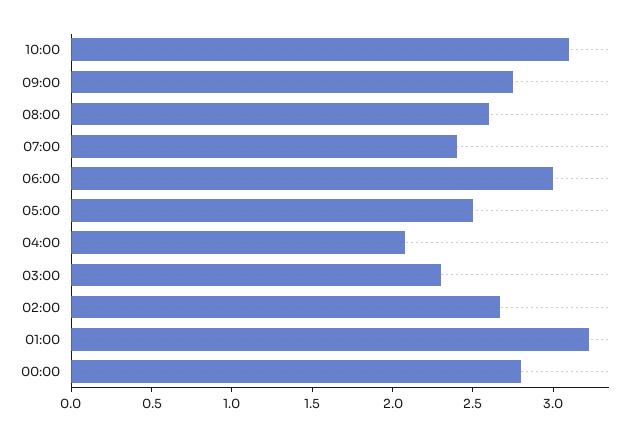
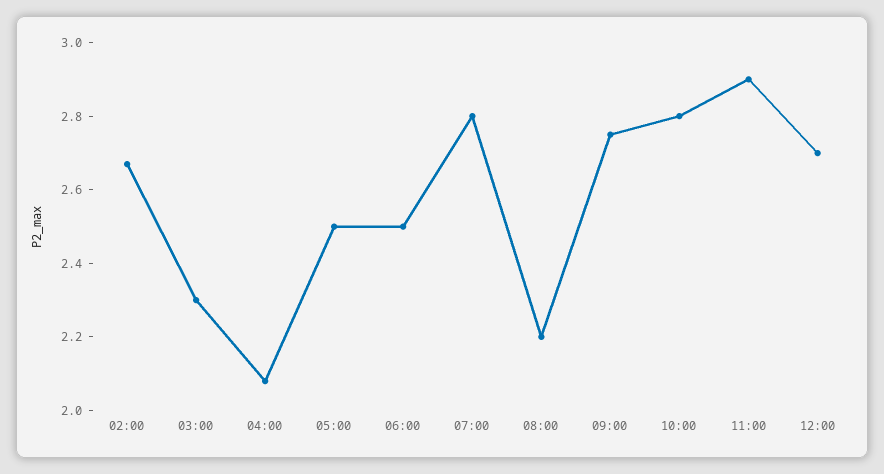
10:00: 3.1 -> 2.8
08:00: 2.6 -> 2.2
07:00: 2.4 -> 2.8
06:00: 3 -> 2.5
01:00: 3.2 -> none
00:00: 2.8 -> none
11:00: none -> 2.9
12:00: none -> 2.7

